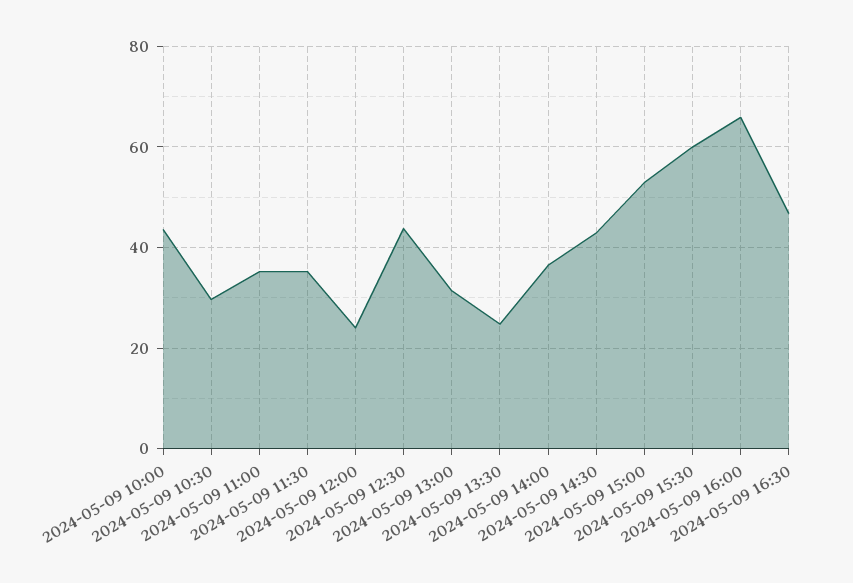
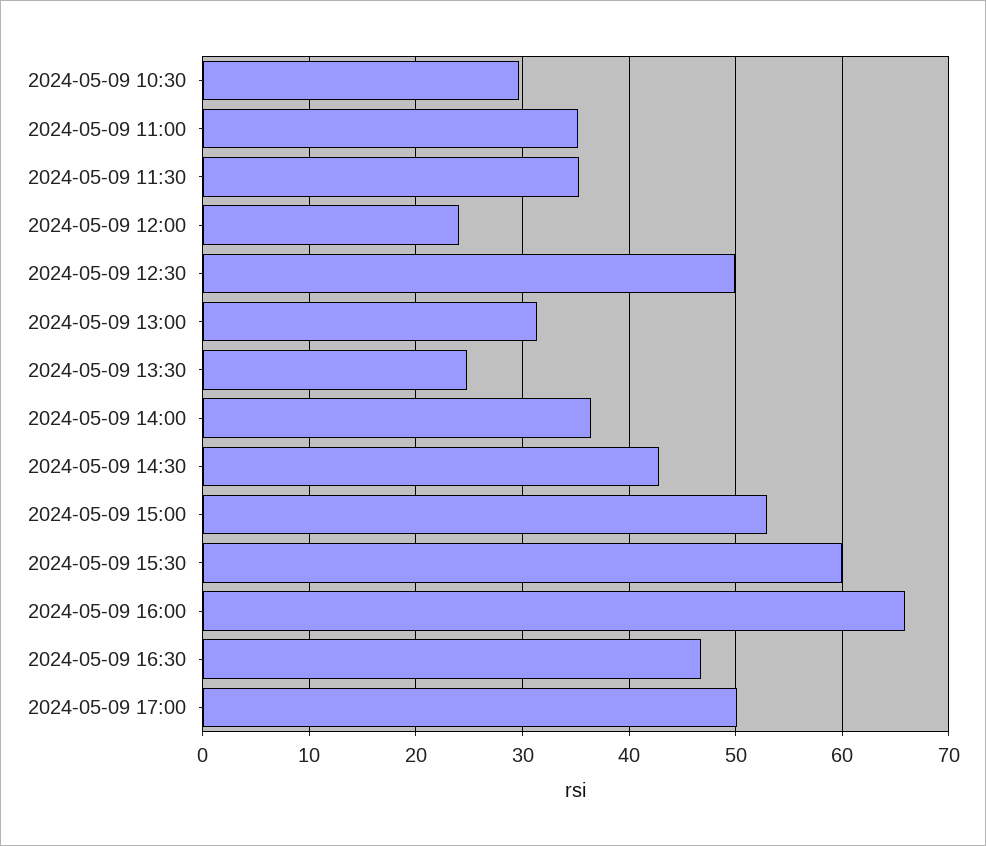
2024-05-09 10:00: 44 -> none
2024-05-09 12:30: 44 -> 50
2024-05-09 17:00: none -> 50

